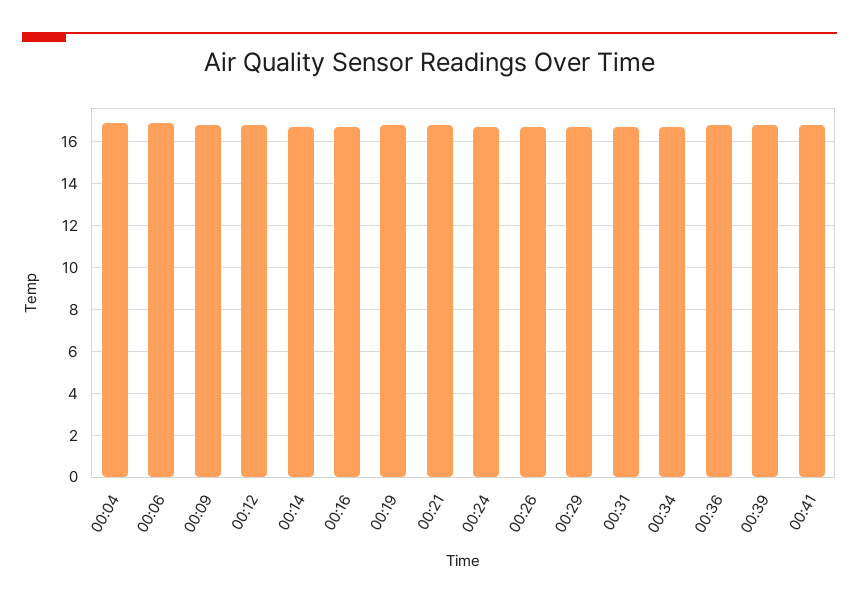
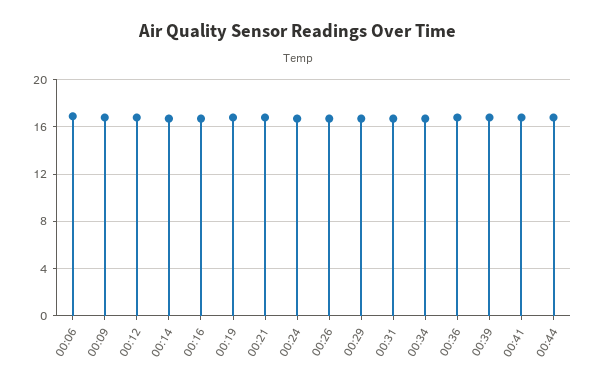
00:04: 17 -> none
00:44: none -> 17

